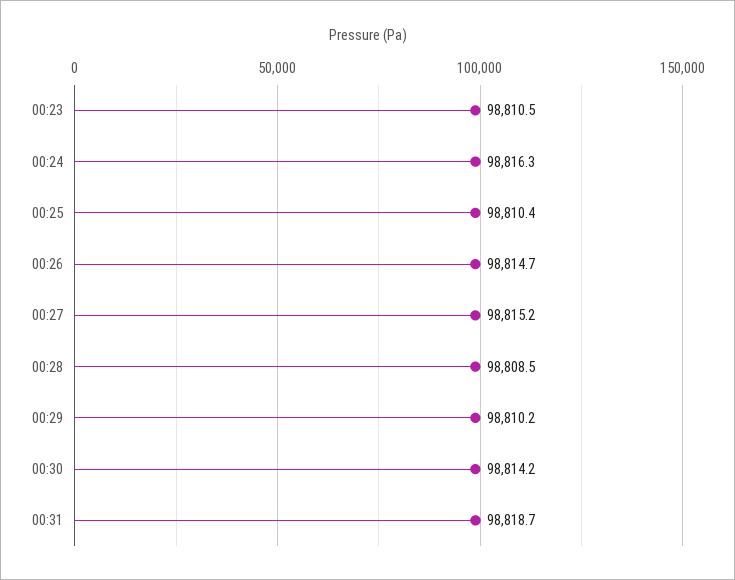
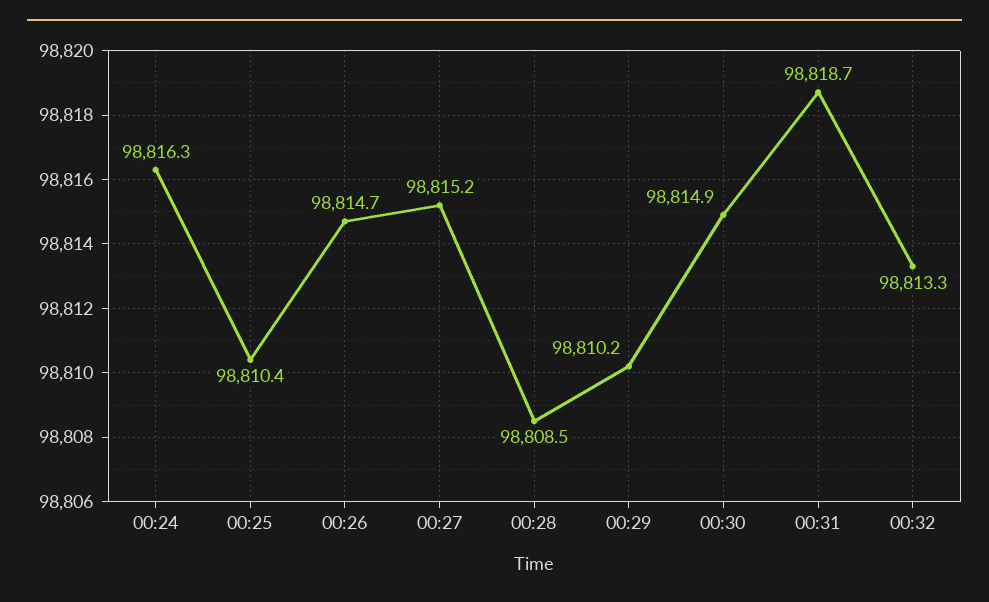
00:23: 98810.5 -> none
00:30: 98814.2 -> 98814.9
00:32: none -> 98813.3

